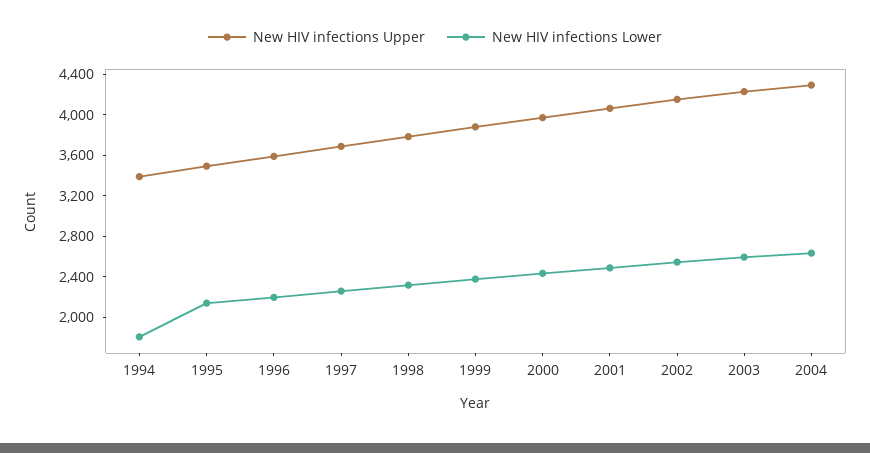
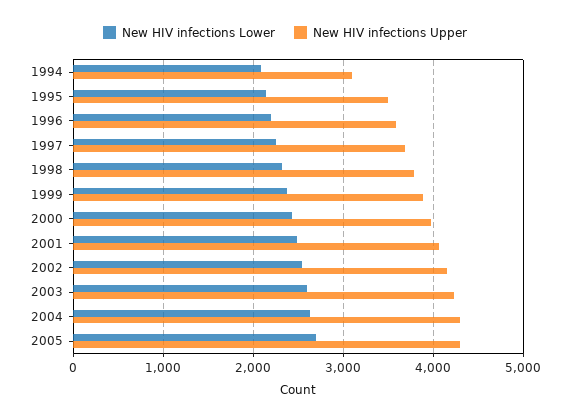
New HIV infections Upper, 1994: 3400 -> 3100
New HIV infections Lower, 1994: 1800 -> 2100
New HIV infections Lower, 2005: none -> 2700
New HIV infections Upper, 2005: none -> 4300

